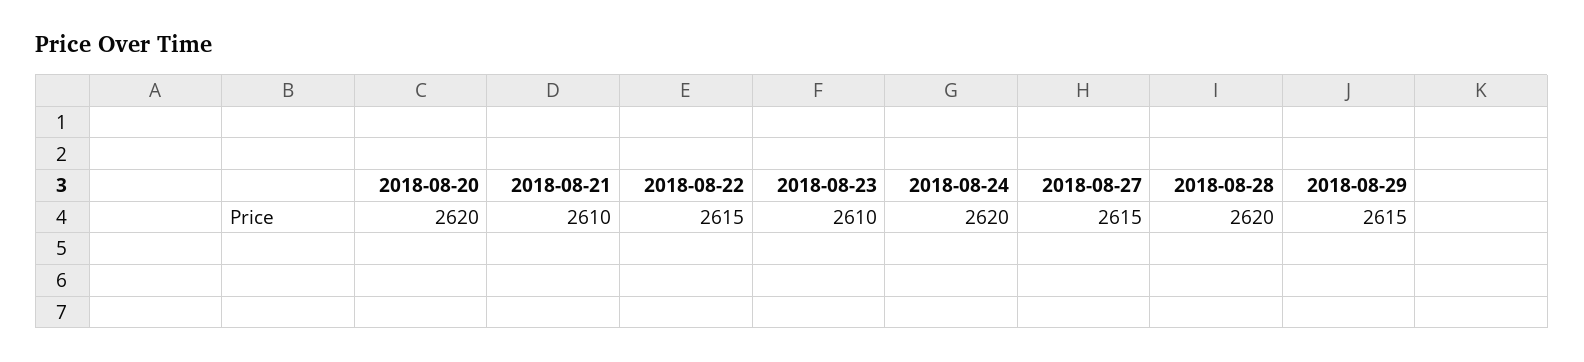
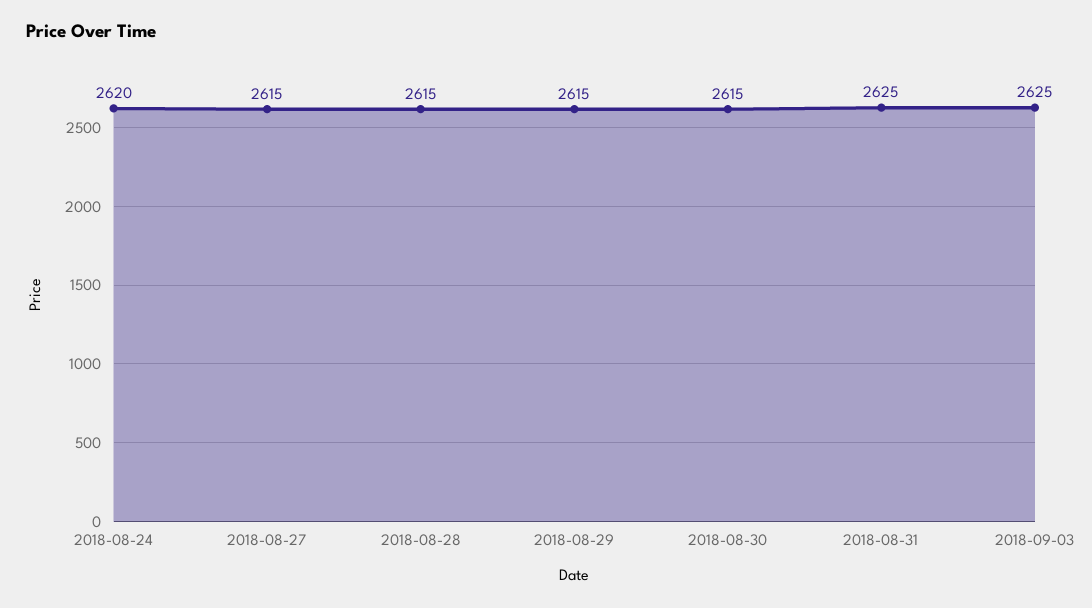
2018-08-20: 2620 -> none
2018-08-21: 2610 -> none
2018-08-22: 2615 -> none
2018-08-23: 2610 -> none
2018-08-28: 2620 -> 2615
2018-08-30: none -> 2615
2018-08-31: none -> 2625
2018-09-03: none -> 2625

